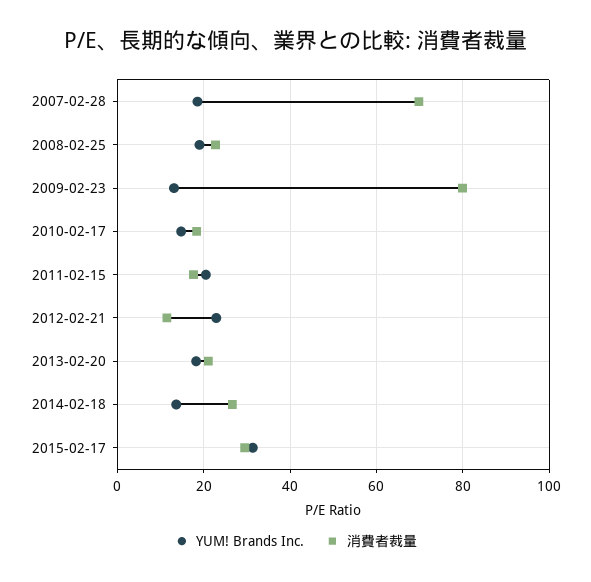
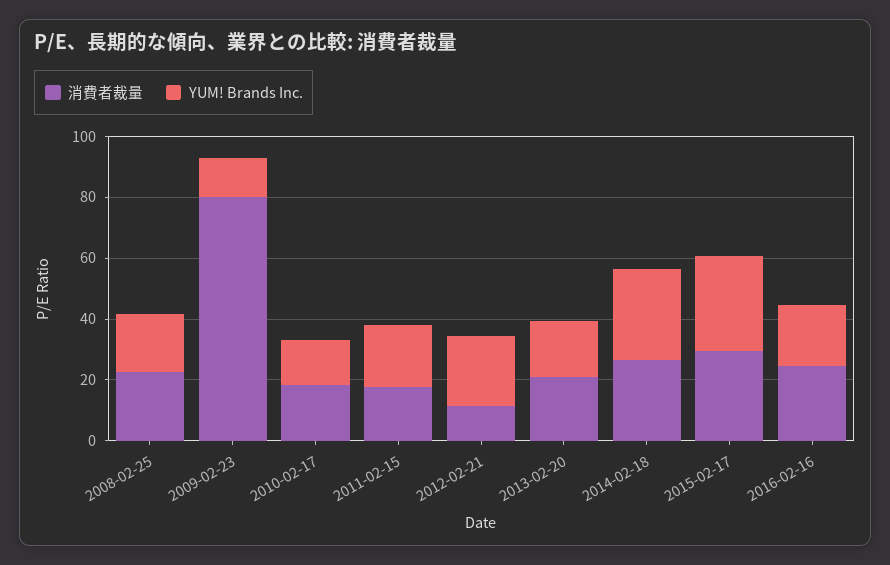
YUM! Brands Inc., 2007-02-28: 18 -> none
消費者裁量, 2007-02-28: 70 -> none
YUM! Brands Inc., 2014-02-18: 14 -> 30
消費者裁量, 2016-02-16: none -> 25
YUM! Brands Inc., 2016-02-16: none -> 20

